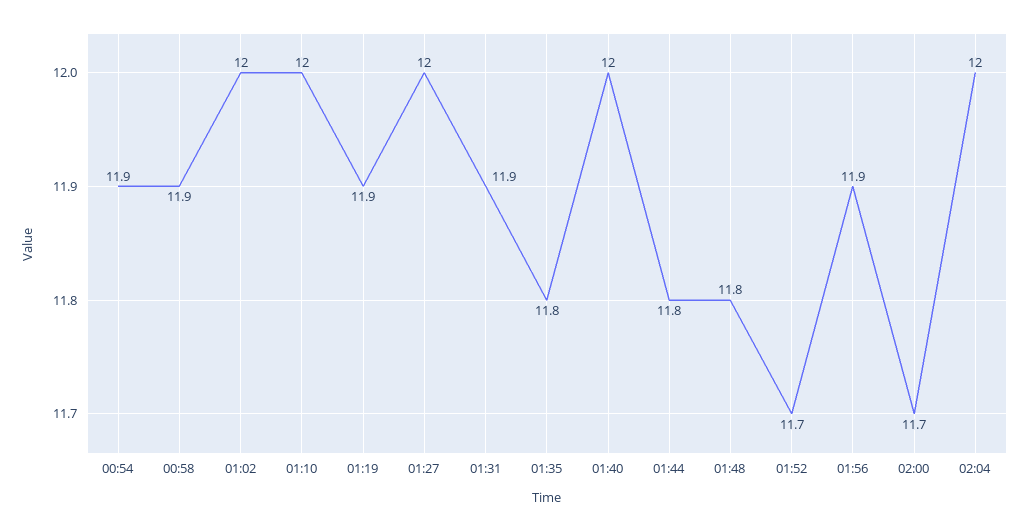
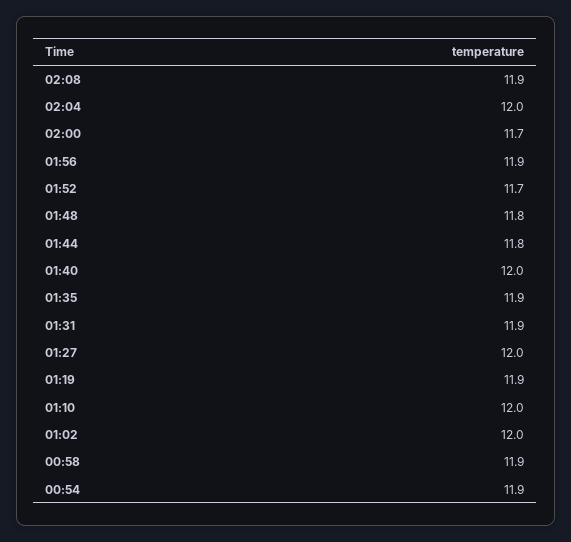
01:35: 11.8 -> 11.9
02:08: none -> 11.9

